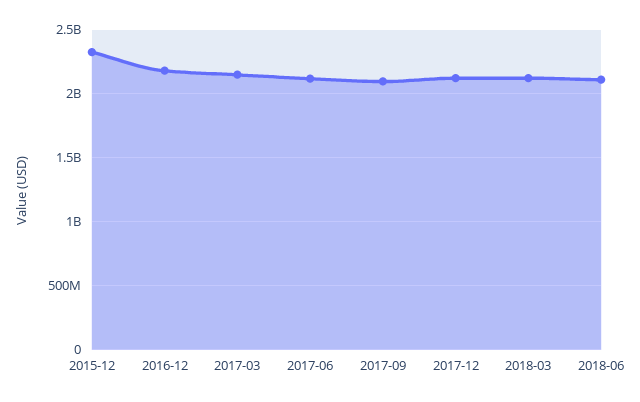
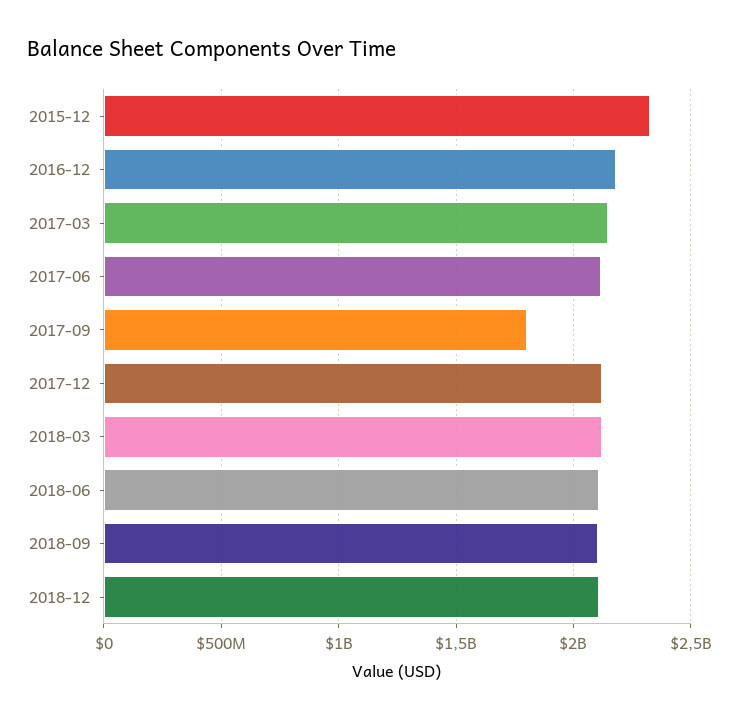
2017-09: 2100000000 -> 1800000000
2018-09: none -> 2100000000
2018-12: none -> 2100000000

